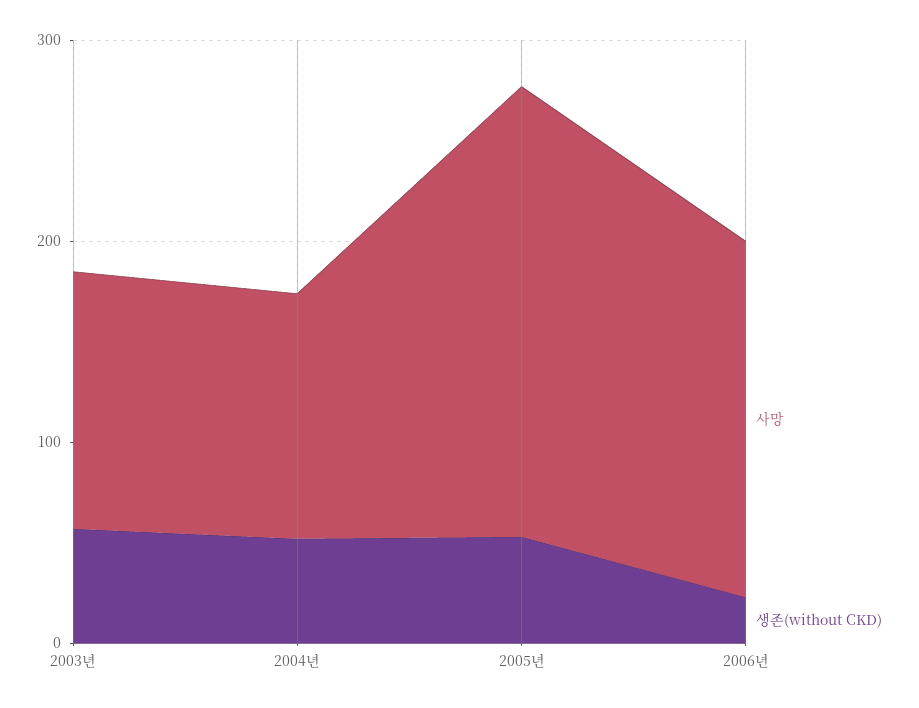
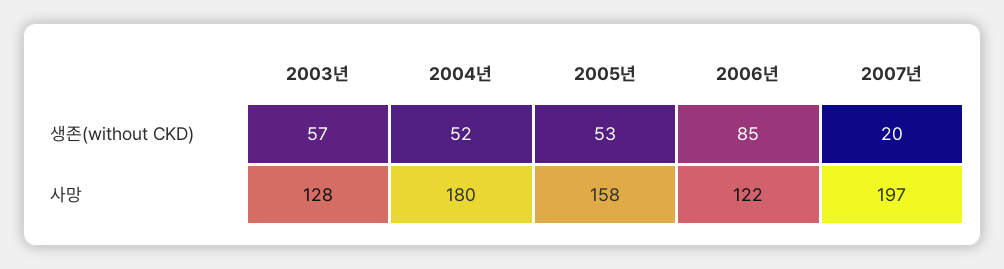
사망, 2004년: 120 -> 180
사망, 2005년: 220 -> 158
사망, 2006년: 180 -> 122
생존(without CKD), 2006년: 20 -> 85
생존(without CKD), 2007년: none -> 20
사망, 2007년: none -> 197

